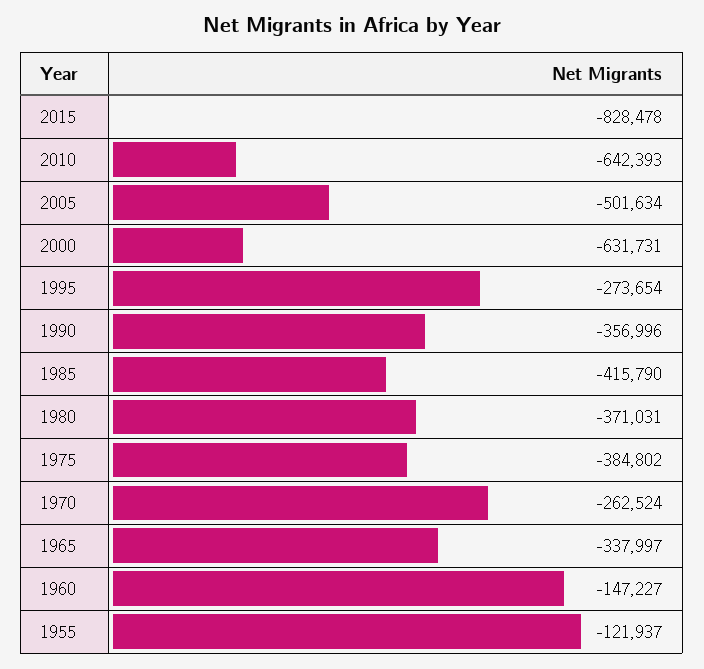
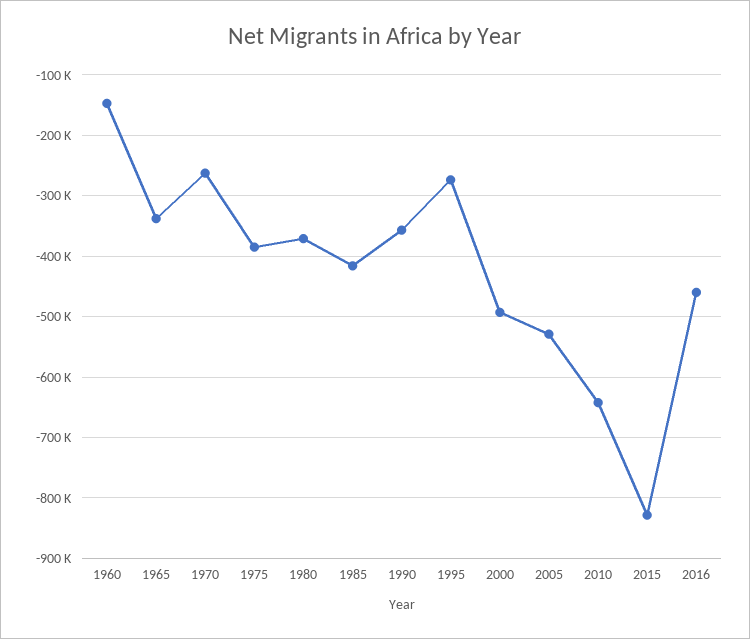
2005: -501634 -> -530000
2000: -631731 -> -490000
1955: -121937 -> none
2016: none -> -460000

